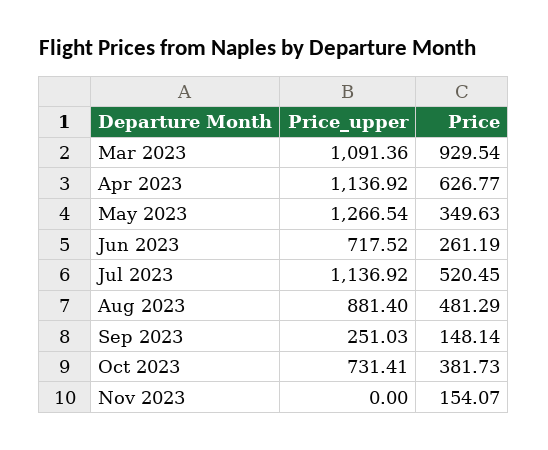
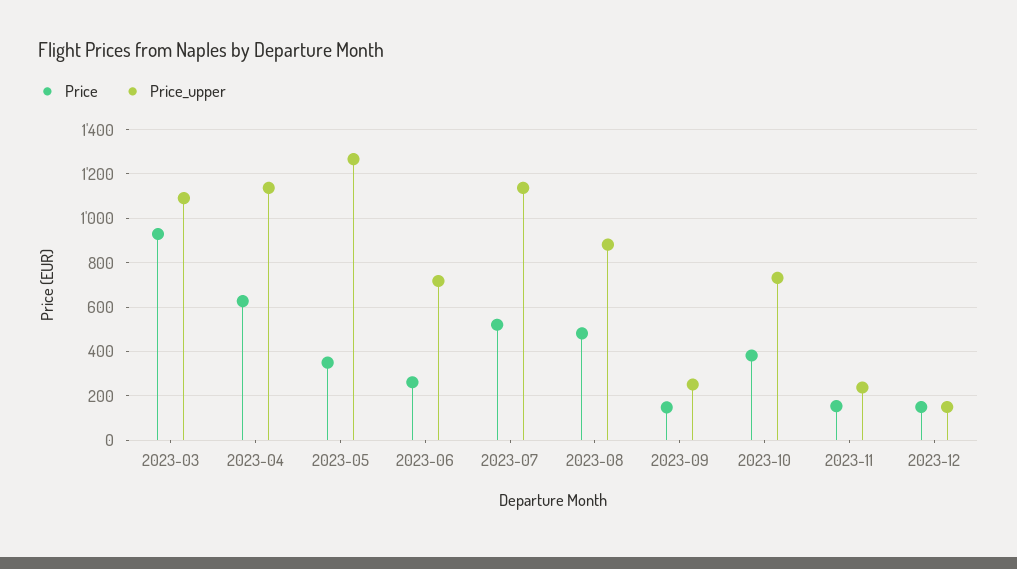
Price_upper, Nov 2023: 0 -> 250
Price, 2023-12: none -> 150
Price_upper, 2023-12: none -> 150

